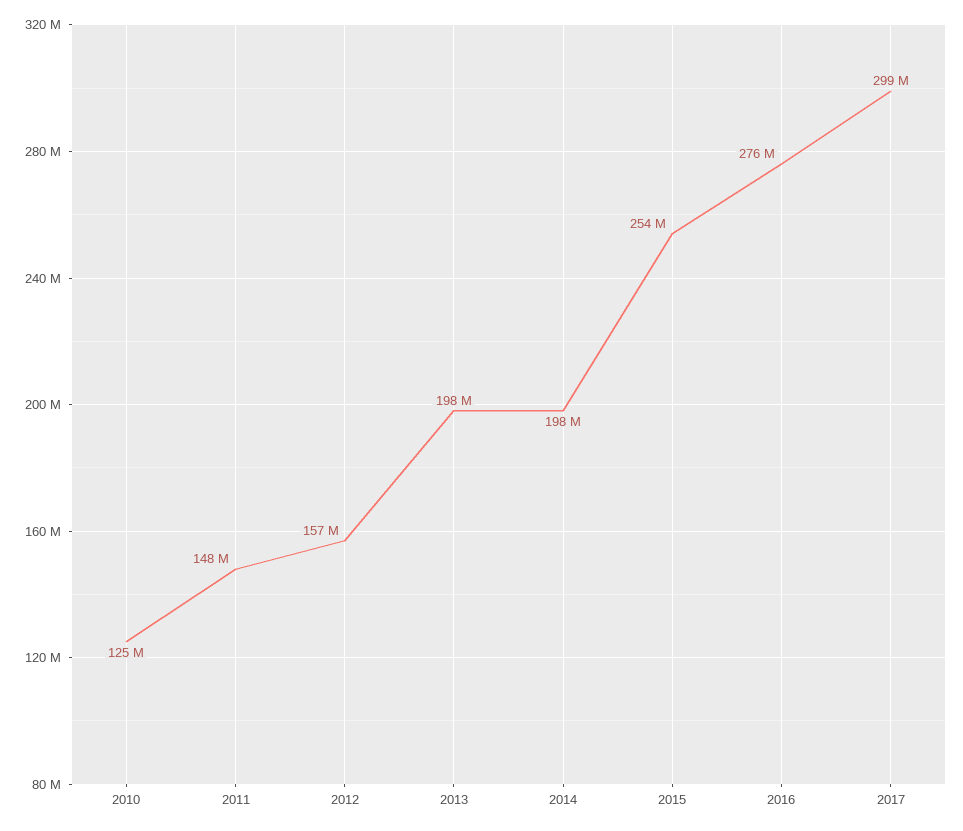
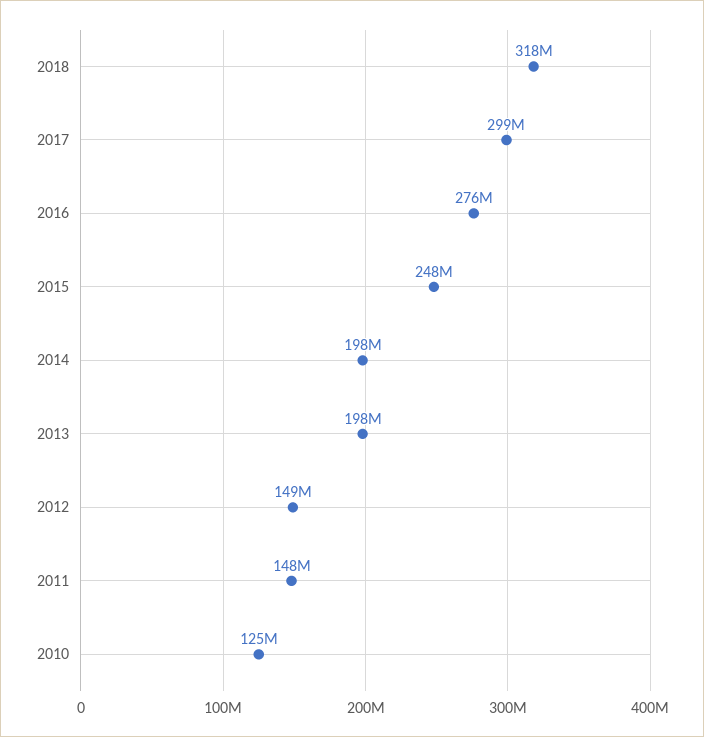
2012: 157000000 -> 149000000
2015: 254000000 -> 248000000
2018: none -> 318000000

